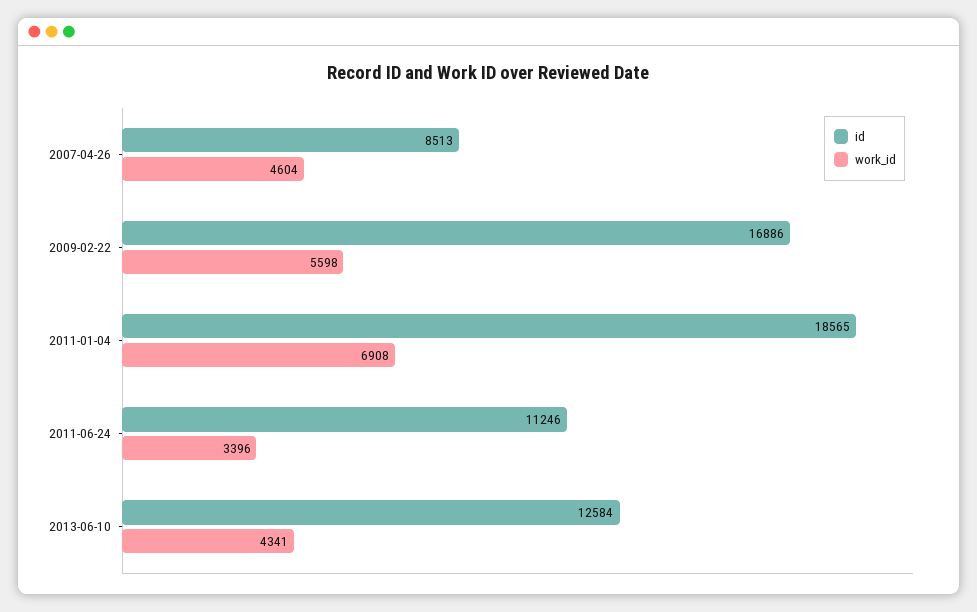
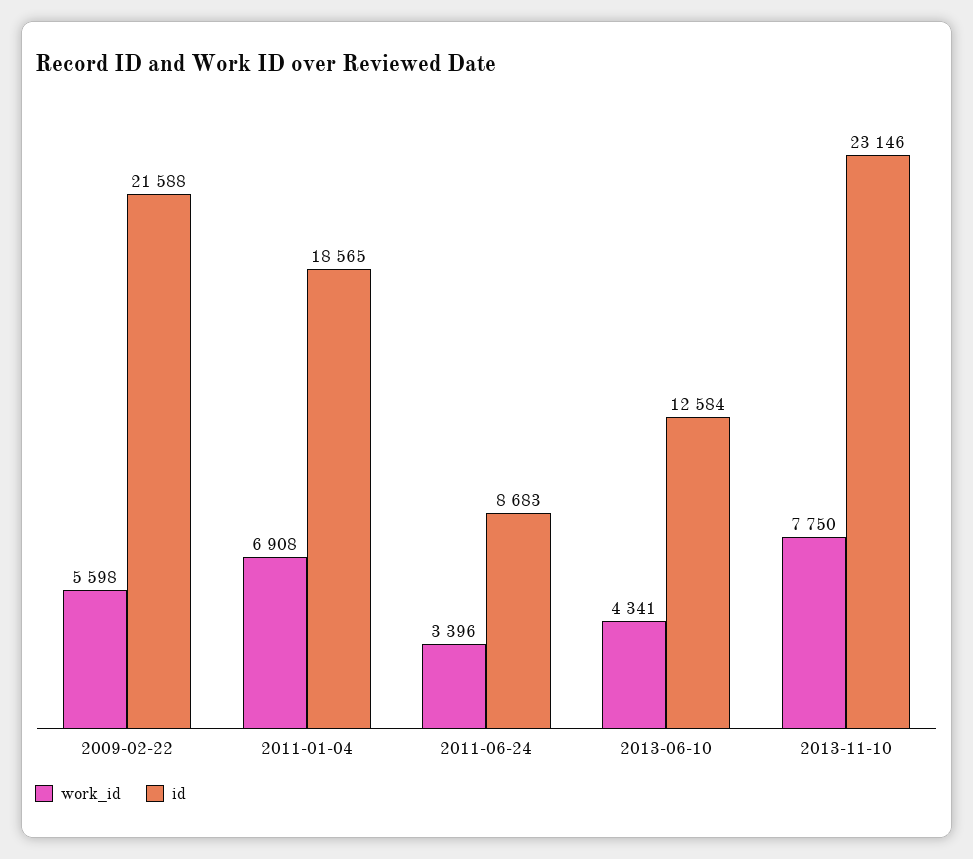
id, 2007-04-26: 8513 -> none
work_id, 2007-04-26: 4604 -> none
id, 2009-02-22: 16886 -> 21588
id, 2011-06-24: 11246 -> 8683
work_id, 2013-11-10: none -> 7750
id, 2013-11-10: none -> 23146

